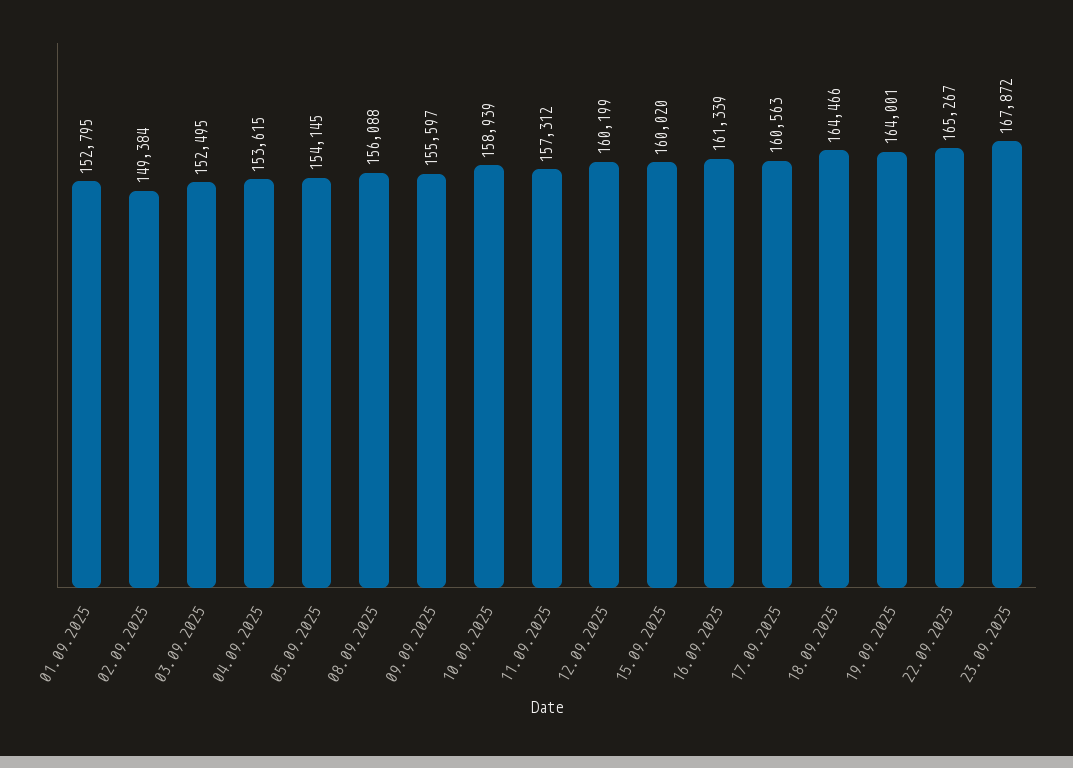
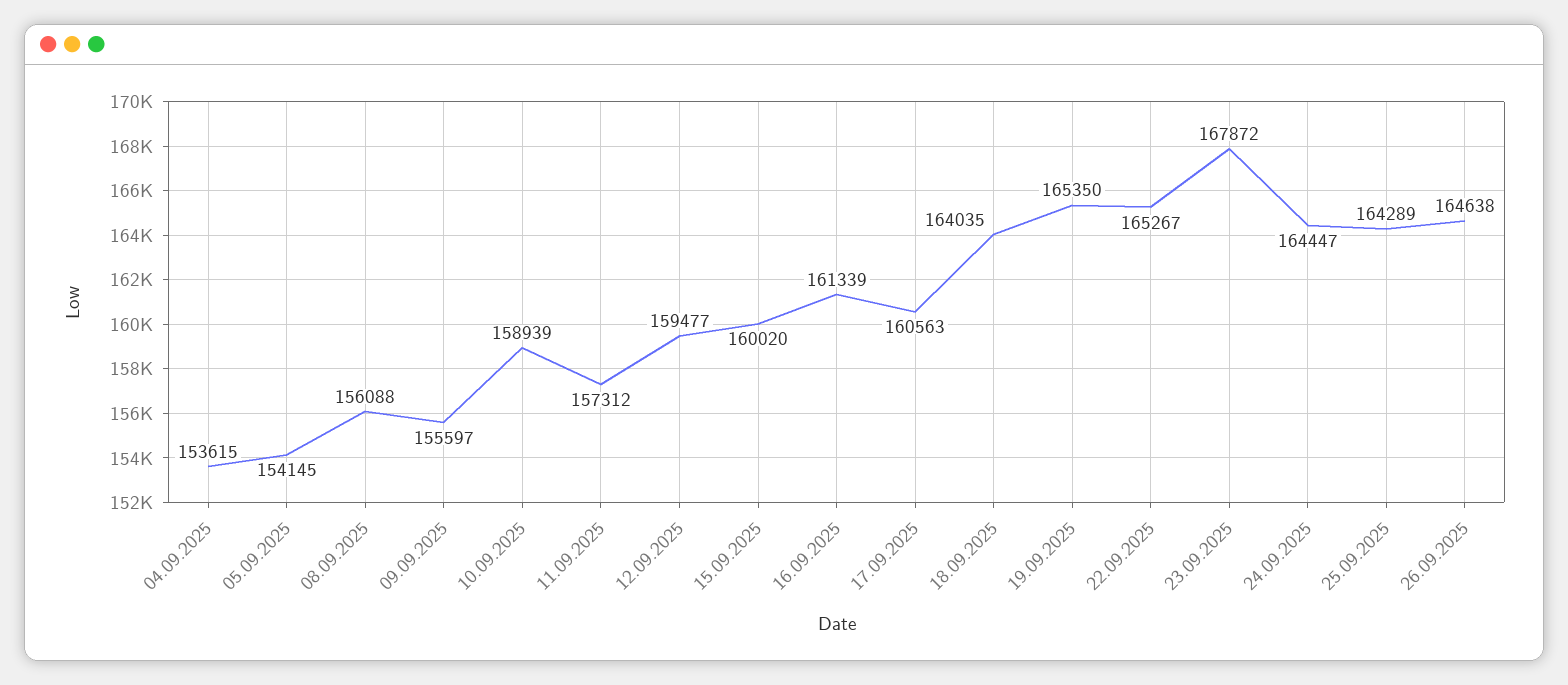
01.09.2025: 152795 -> none
02.09.2025: 149384 -> none
03.09.2025: 152495 -> none
12.09.2025: 160199 -> 159477
18.09.2025: 164466 -> 164035
19.09.2025: 164001 -> 165350
24.09.2025: none -> 164447
25.09.2025: none -> 164289
26.09.2025: none -> 164638

